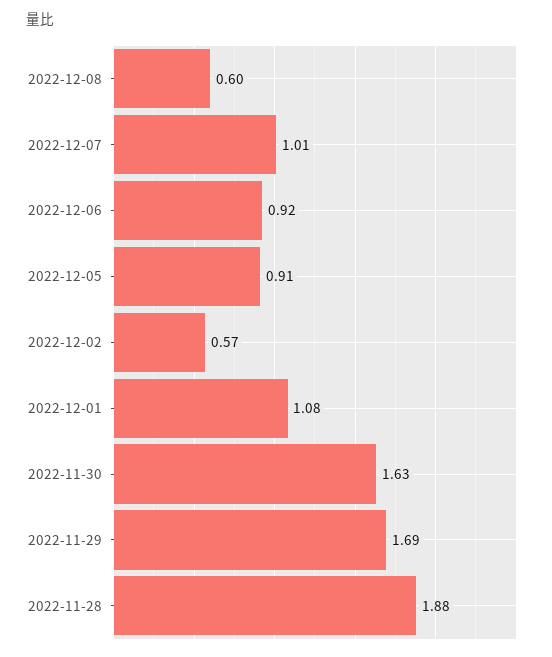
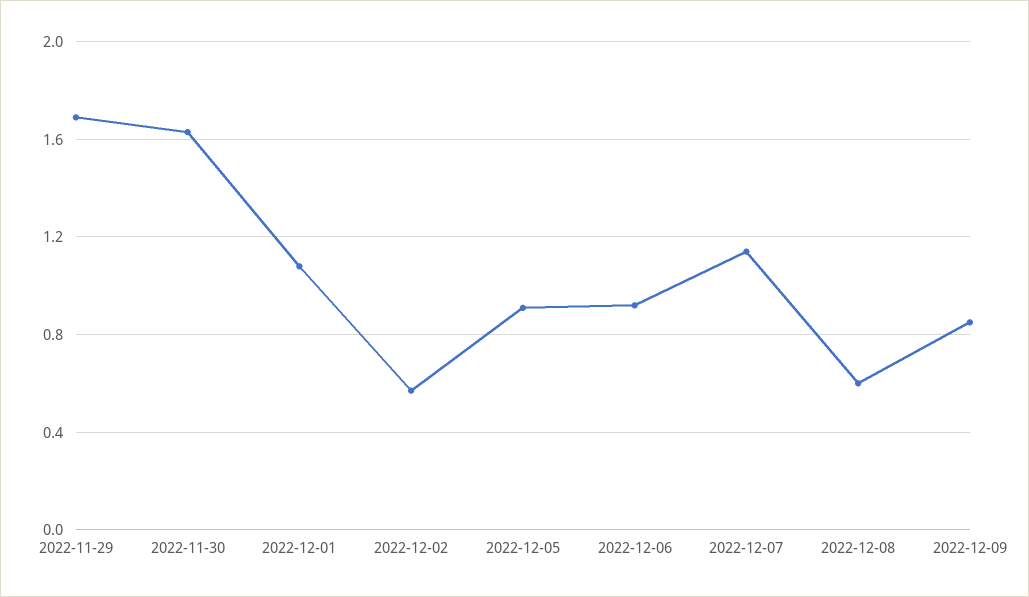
2022-12-07: 1.01 -> 1.15
2022-11-28: 1.88 -> none
2022-12-09: none -> 0.85

